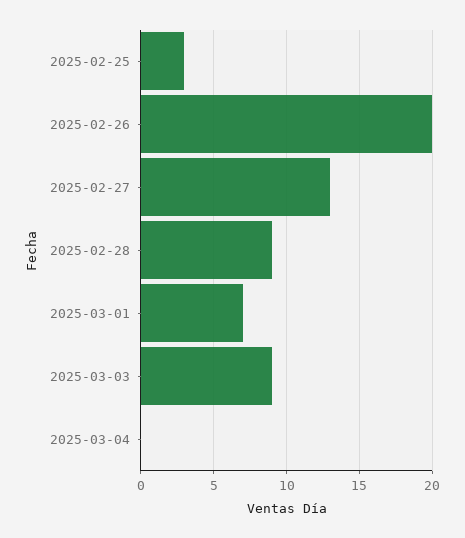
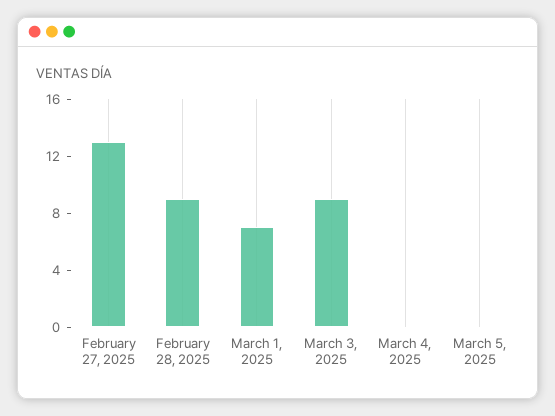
2025-02-25: 3 -> none
2025-02-26: 20 -> none
March 5, 2025: none -> 0

